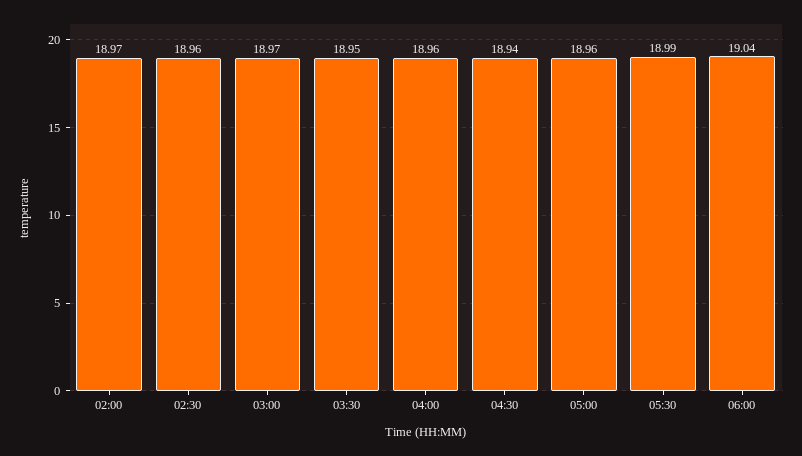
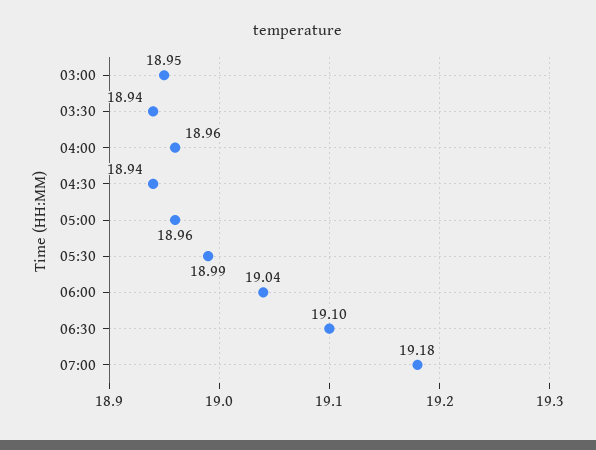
02:00: 18.97 -> none
02:30: 18.96 -> none
03:00: 18.97 -> 18.95
03:30: 18.95 -> 18.94
06:30: none -> 19.1
07:00: none -> 19.18

